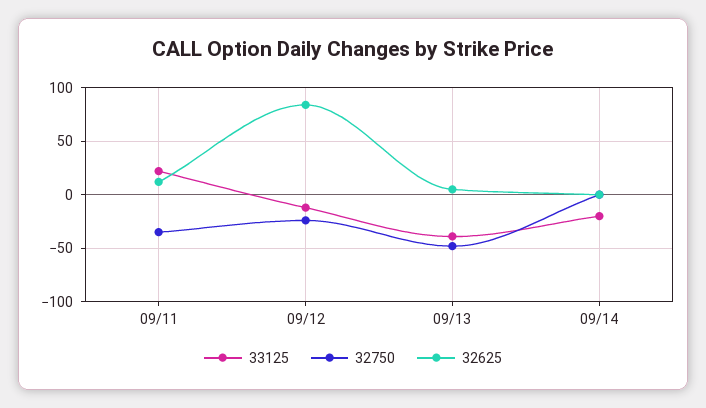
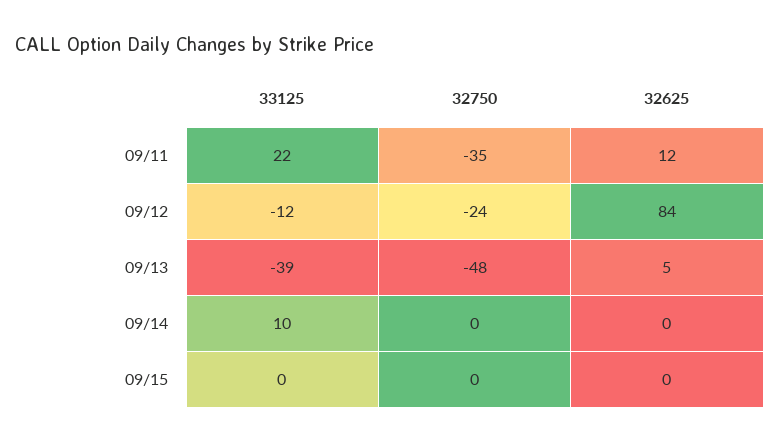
33125, 09/14: -20 -> 10
33125, 09/15: none -> 0
32750, 09/15: none -> 0
32625, 09/15: none -> 0

